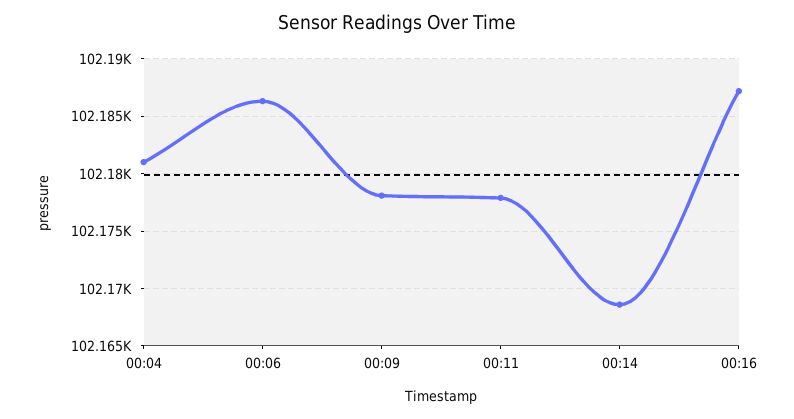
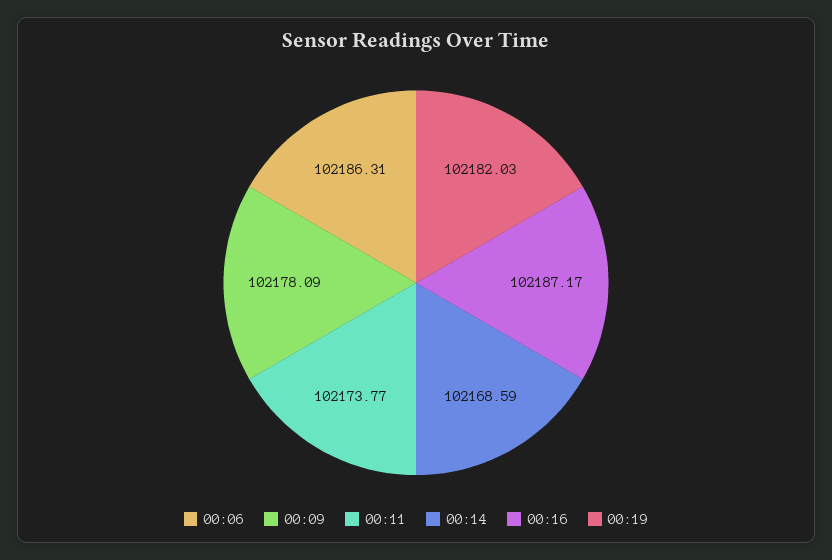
00:04: 102181 -> none
00:11: 102178 -> 102173.77
00:19: none -> 102182.03

